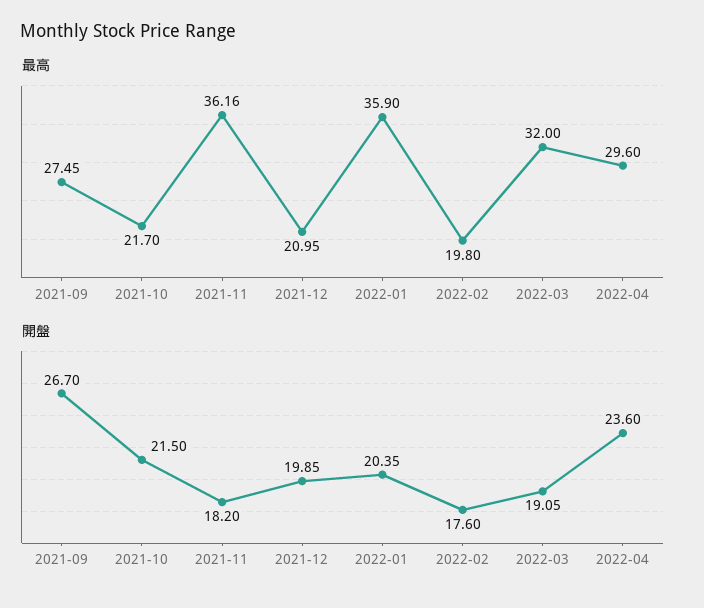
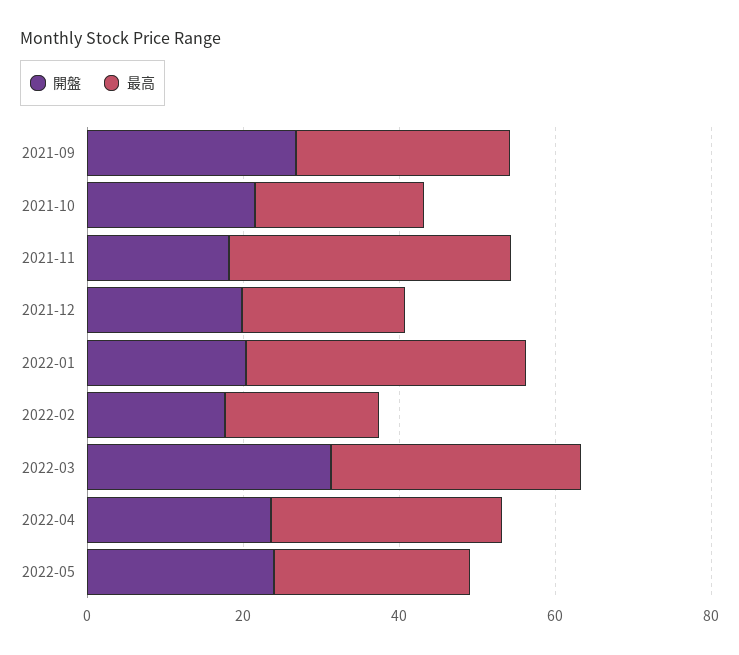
開盤, 2022-03: 19.05 -> 30
開盤, 2022-05: none -> 25
最高, 2022-05: none -> 25

